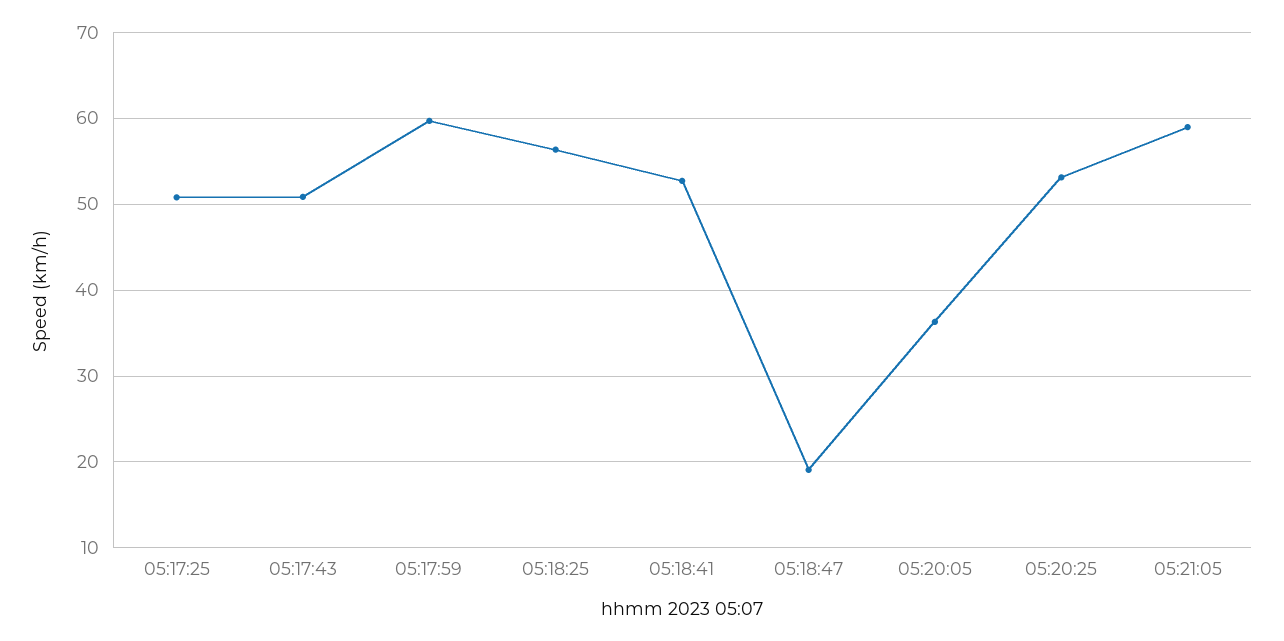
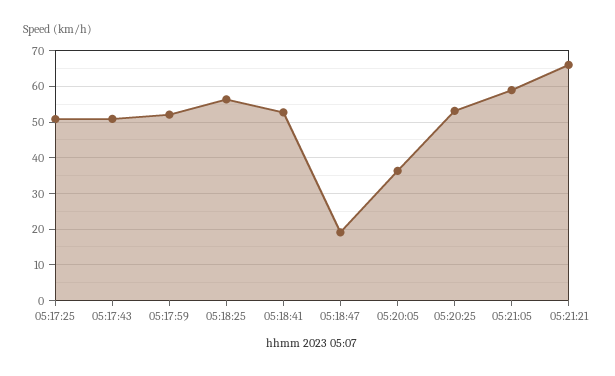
05:17:59: 60 -> 52
05:21:21: none -> 66

